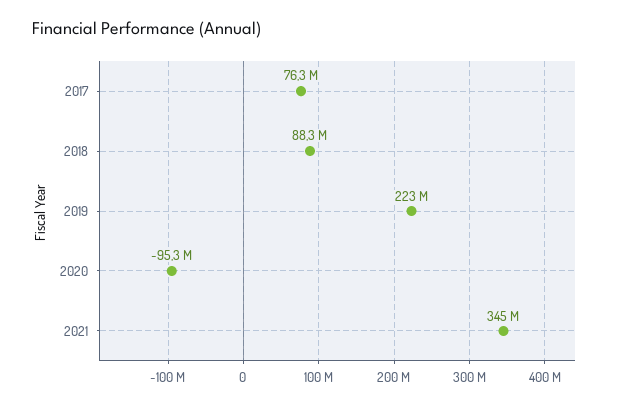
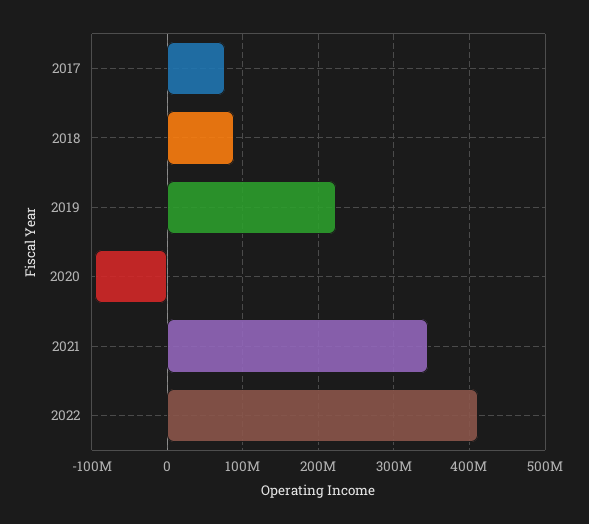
2022: none -> 410000000

